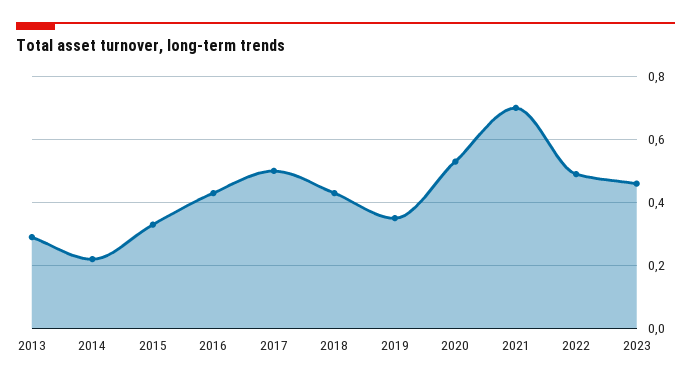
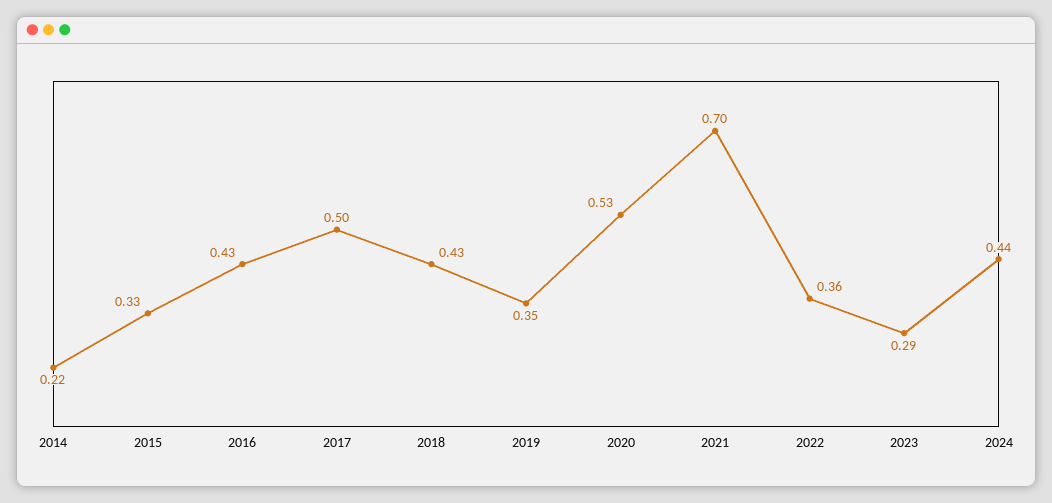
2013: 0.3 -> none
2022: 0.5 -> 0.36
2023: 0.45 -> 0.29
2024: none -> 0.44

